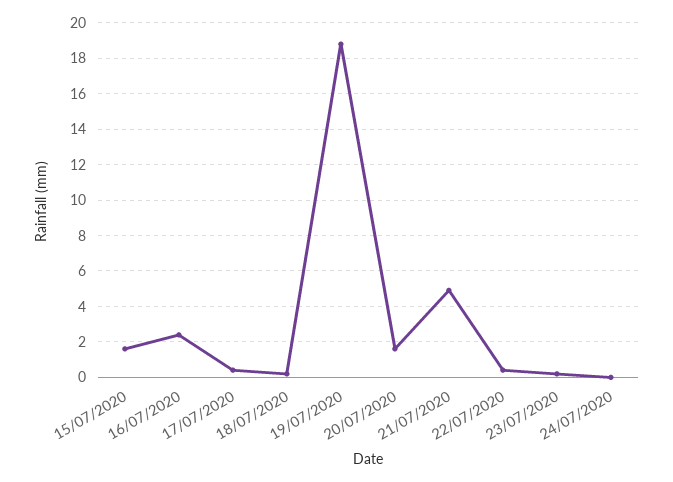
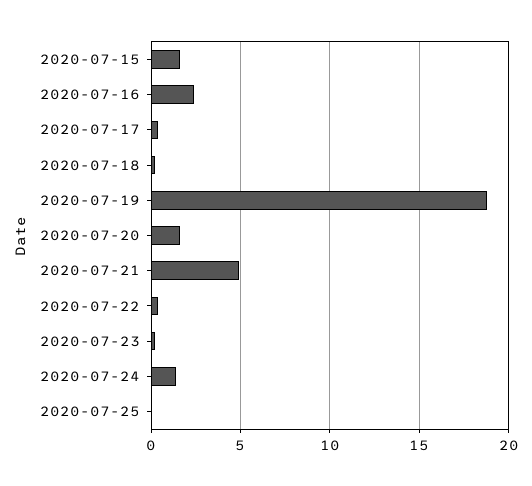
24/07/2020: 0 -> 1.5
2020-07-25: none -> 0

